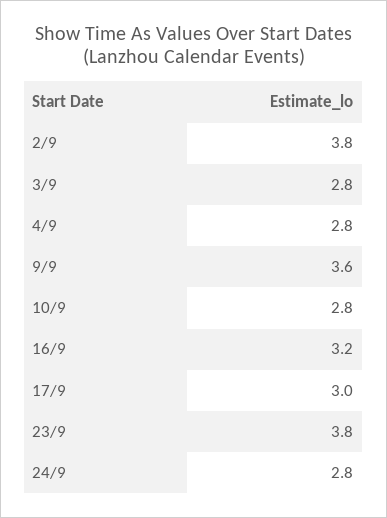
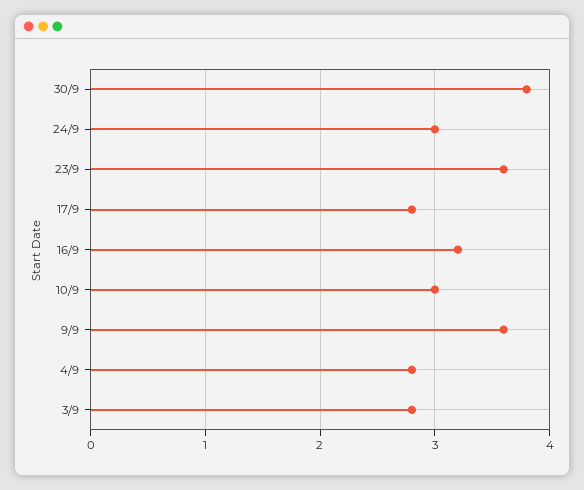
2/9: 3.8 -> none
10/9: 2.8 -> 3
17/9: 3 -> 2.8
23/9: 3.8 -> 3.6
24/9: 2.8 -> 3
30/9: none -> 3.8

